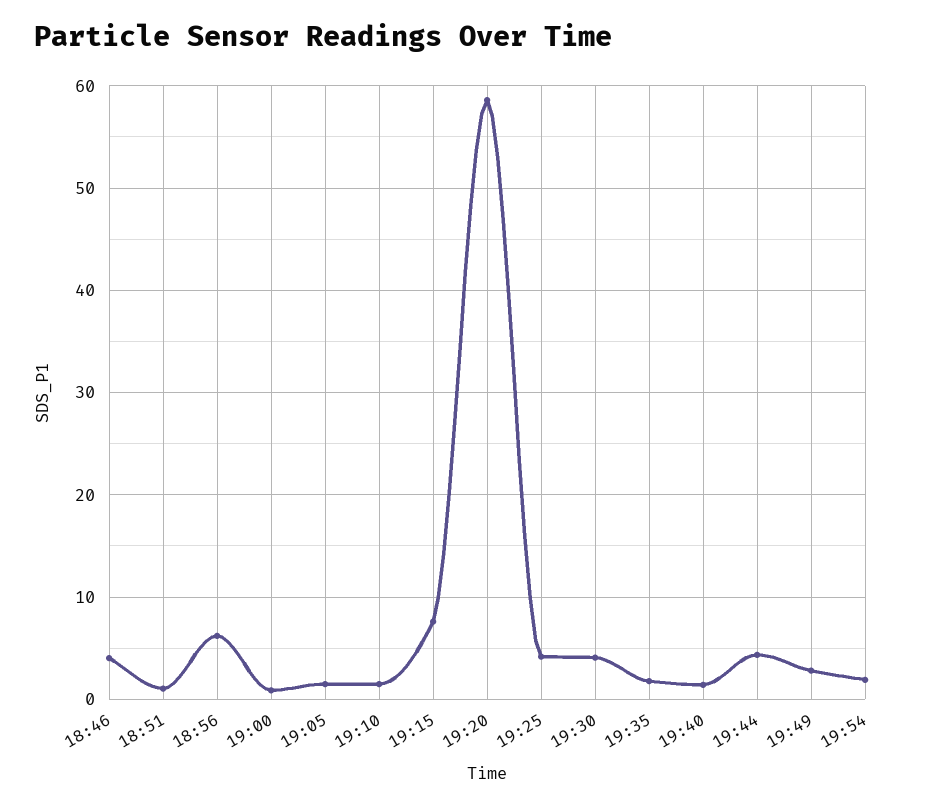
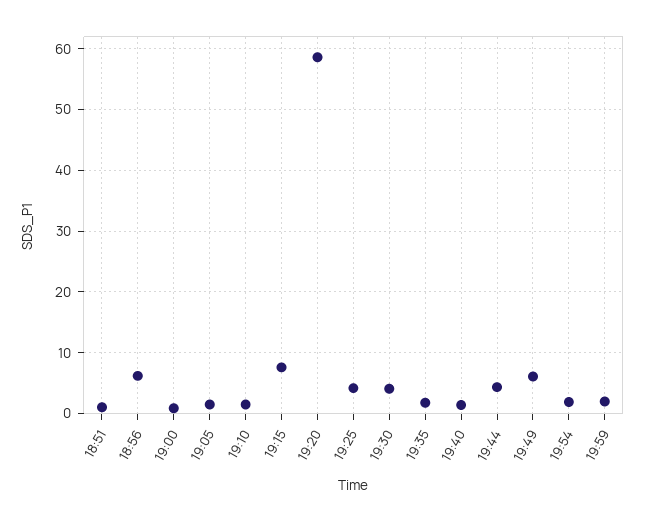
18:46: 4 -> none
19:49: 3 -> 6
19:59: none -> 2

